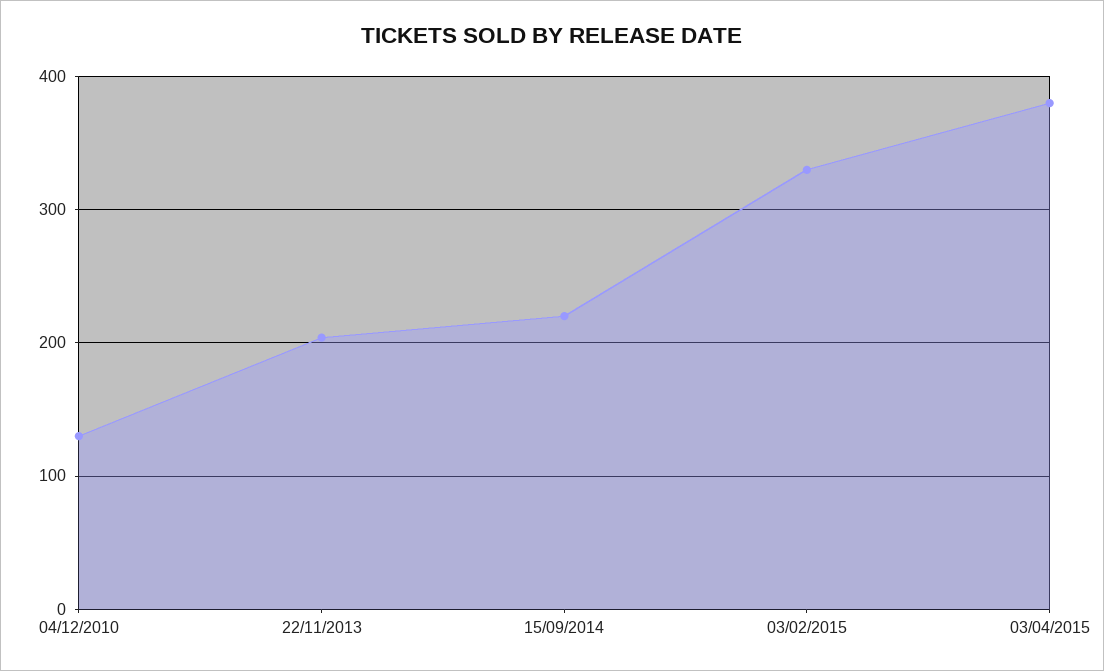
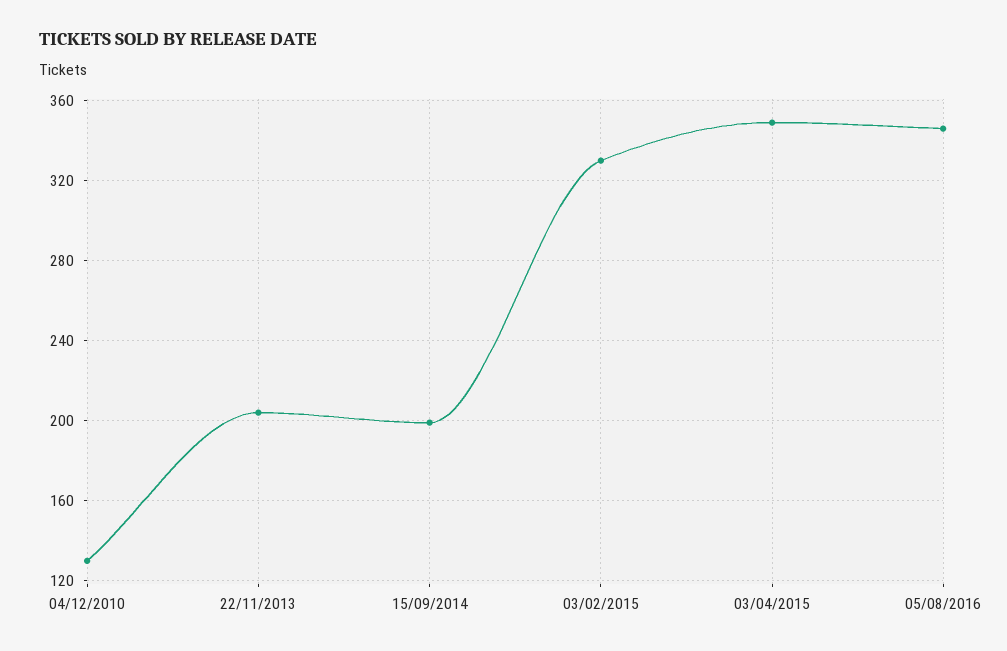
15/09/2014: 220 -> 200
03/04/2015: 380 -> 350
05/08/2016: none -> 345

